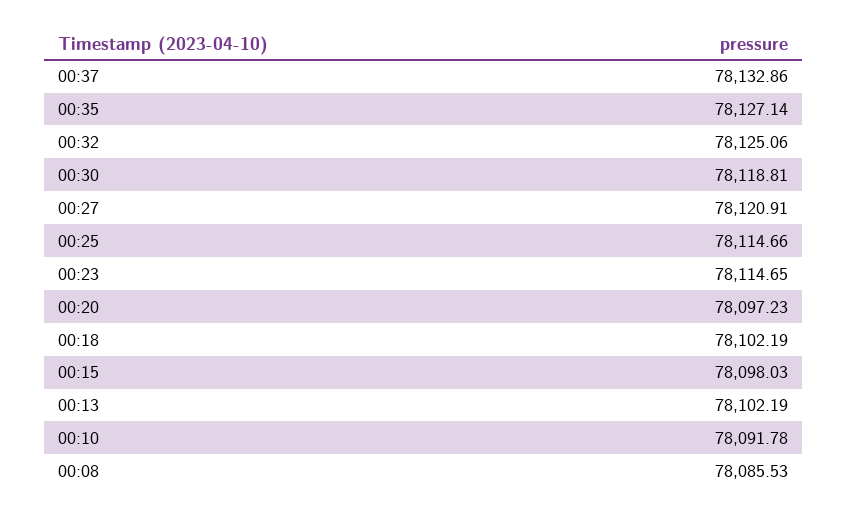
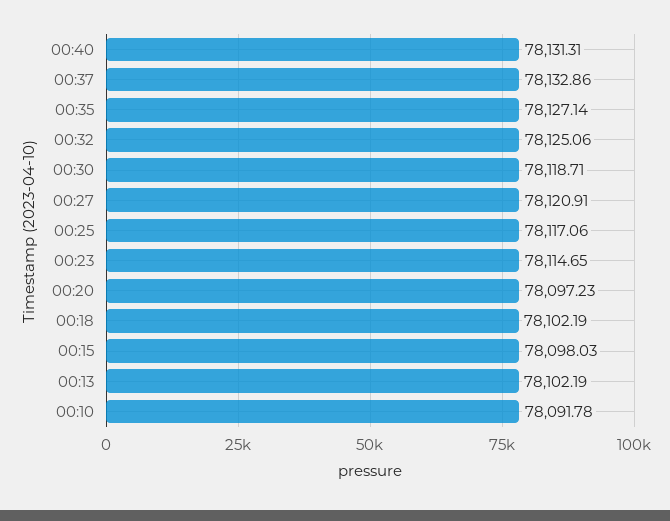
00:30: 78118.81 -> 78118.71
00:25: 78114.66 -> 78117.06
00:08: 78085.53 -> none
00:40: none -> 78131.31

